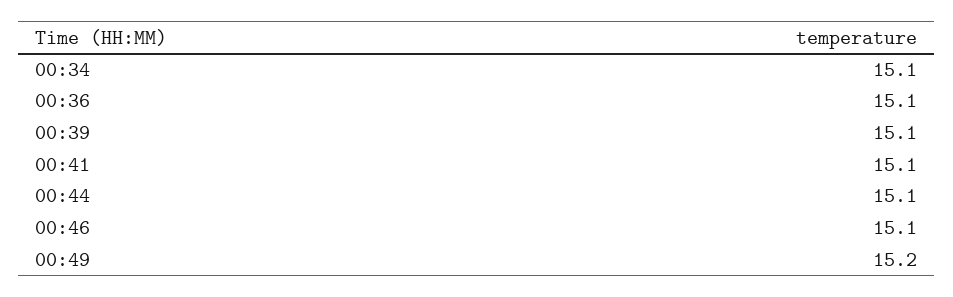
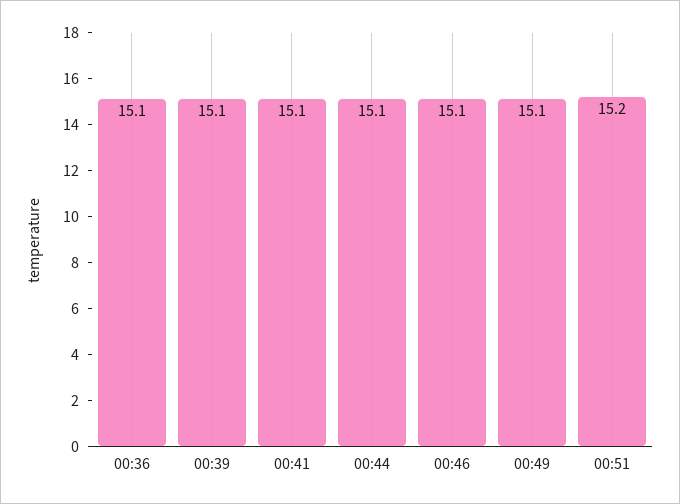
00:34: 15.1 -> none
00:49: 15.2 -> 15.1
00:51: none -> 15.2

